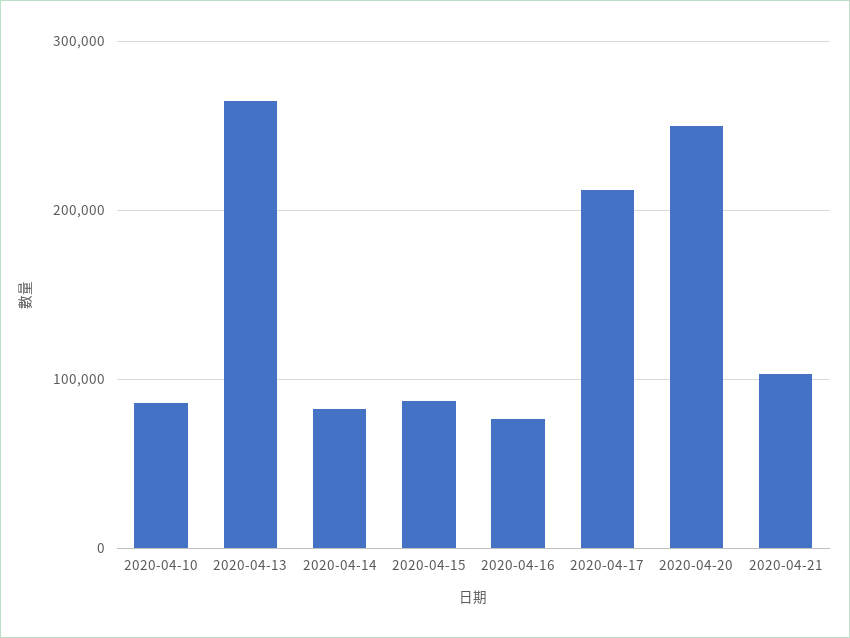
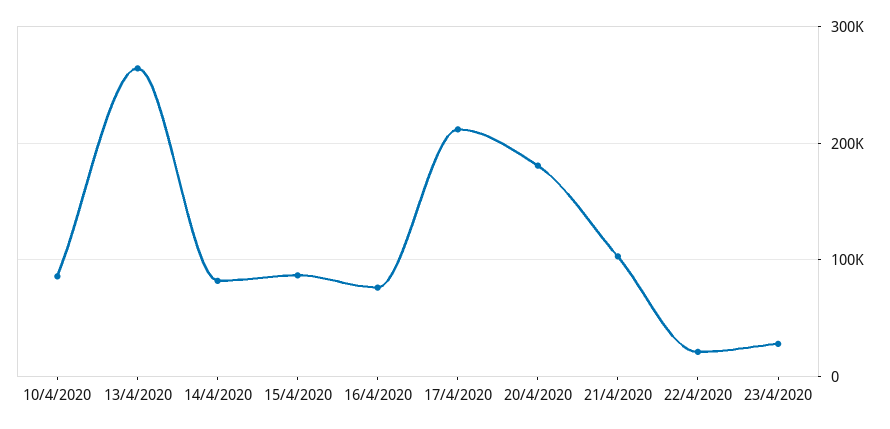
2020-04-20: 250000 -> 180000
22/4/2020: none -> 20000
23/4/2020: none -> 30000

